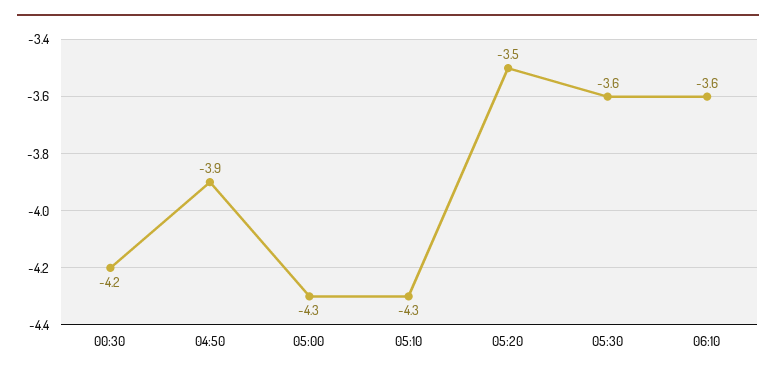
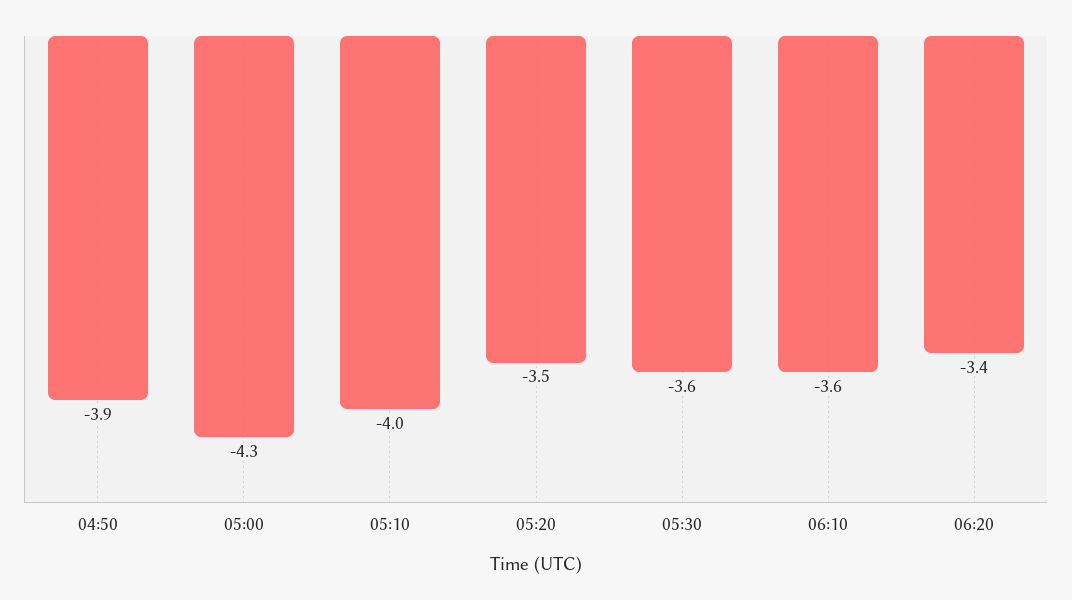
00:30: -4.2 -> none
05:10: -4.3 -> -4
06:20: none -> -3.4

